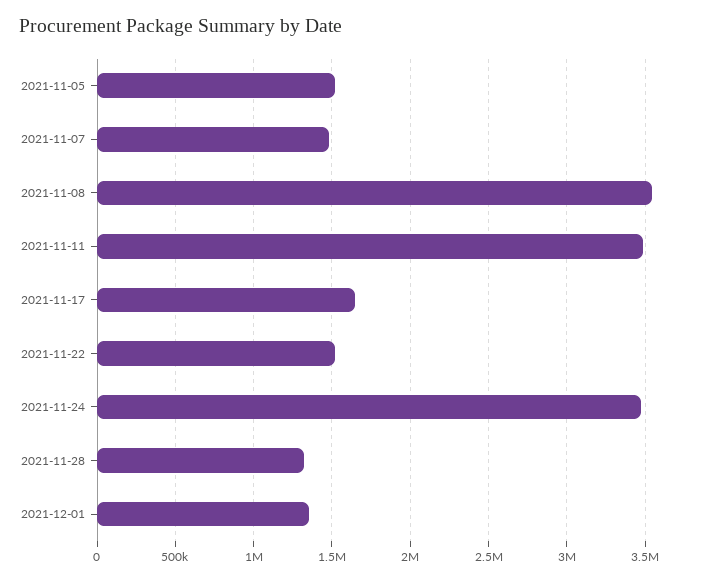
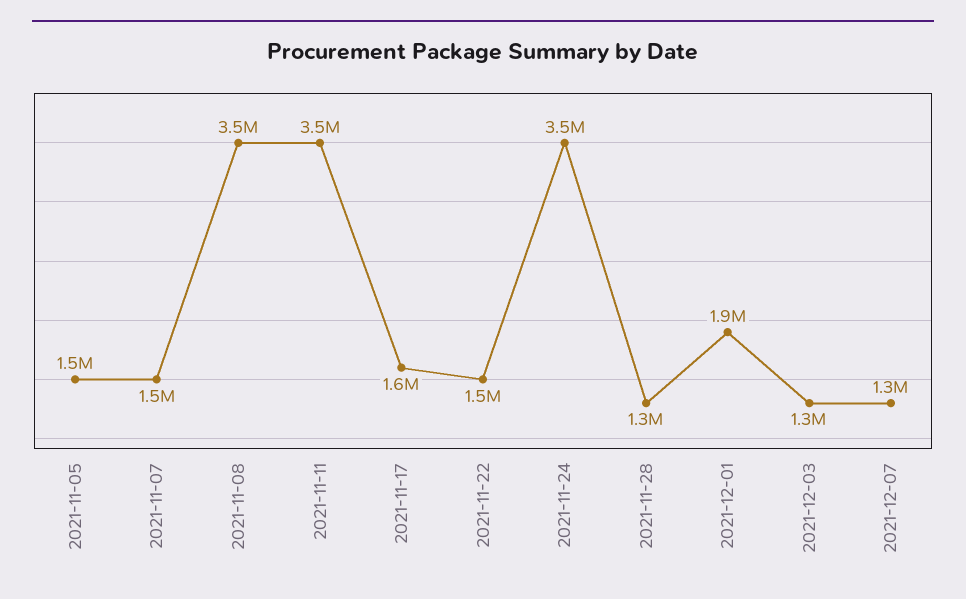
2021-12-01: 1350000 -> 1900000
2021-12-03: none -> 1300000
2021-12-07: none -> 1300000

